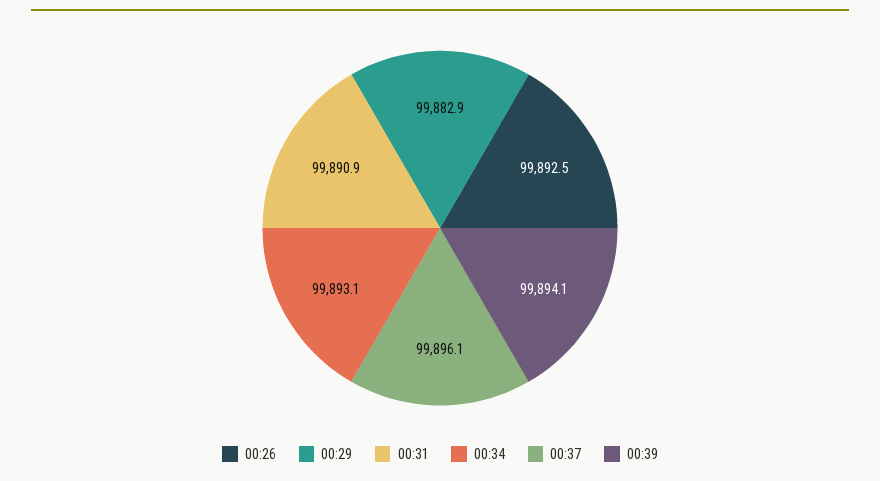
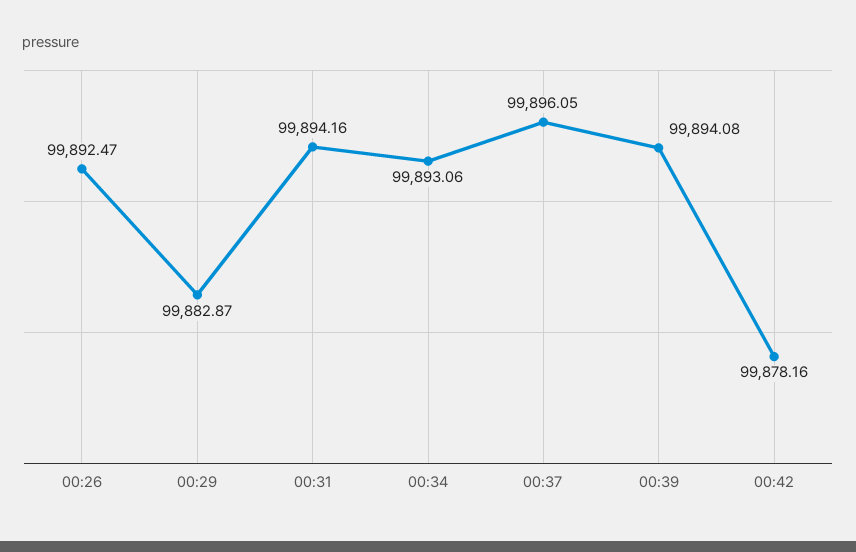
00:31: 99890.9 -> 99894.16
00:42: none -> 99878.16

